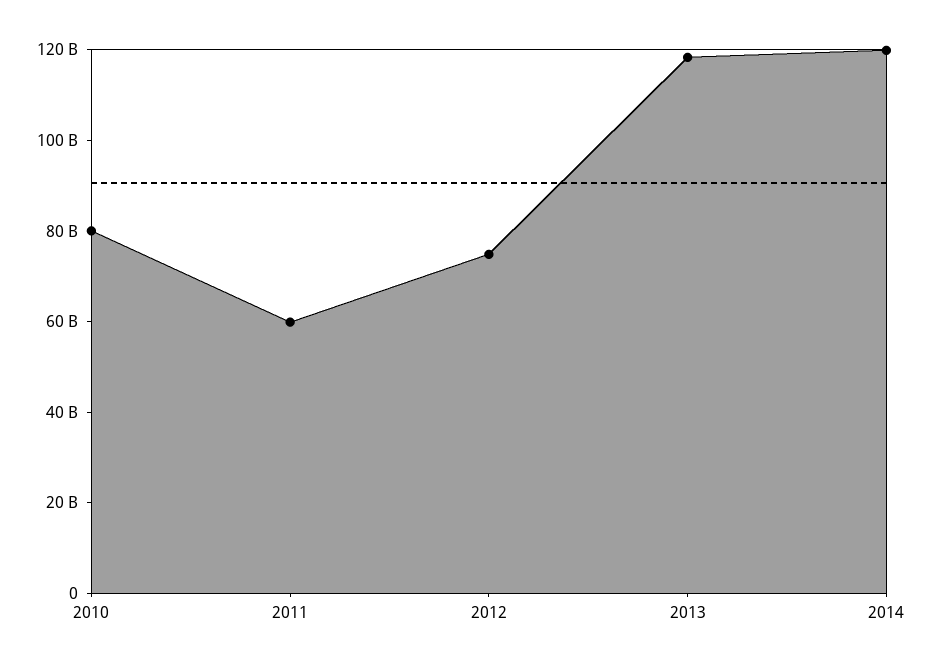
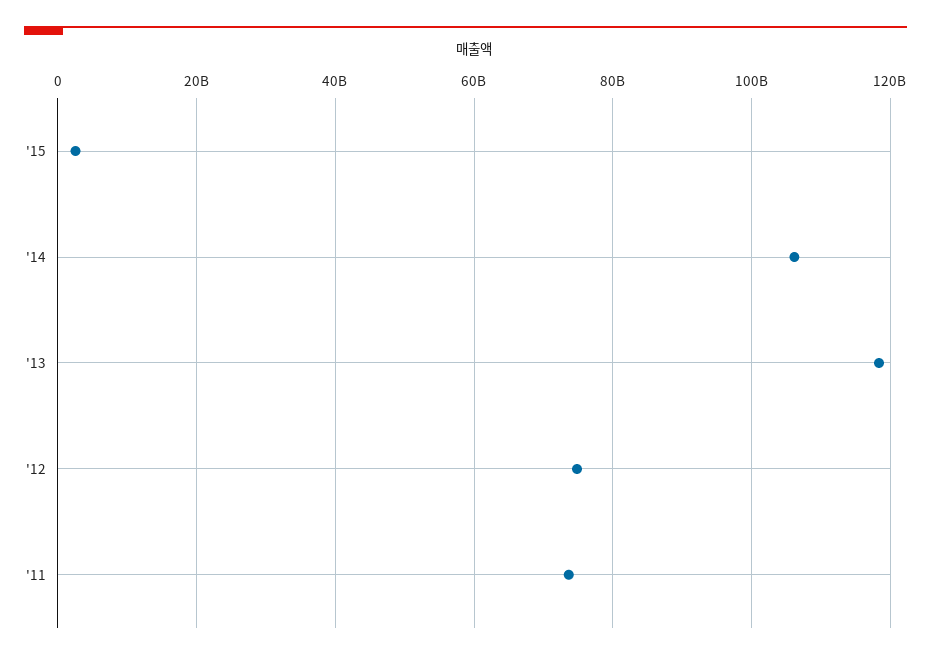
2010: 80000000000 -> none
2011: 60000000000 -> 74000000000
2014: 120000000000 -> 106000000000
'15: none -> 2000000000

